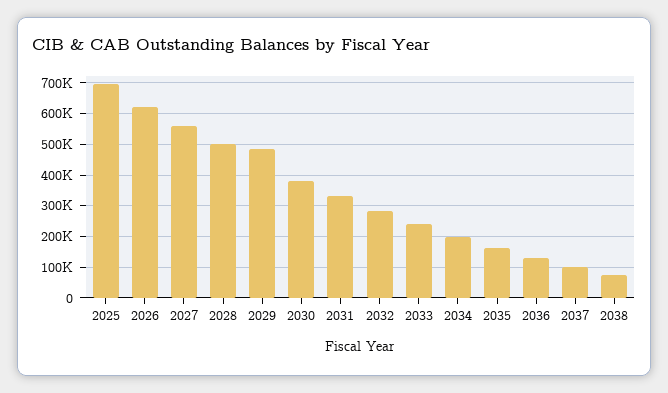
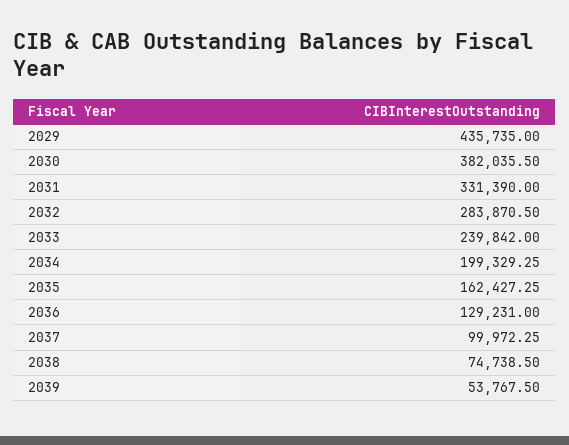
2025: 700000 -> none
2026: 620000 -> none
2027: 560000 -> none
2028: 500000 -> none
2029: 480000 -> 435735
2039: none -> 53767.5

